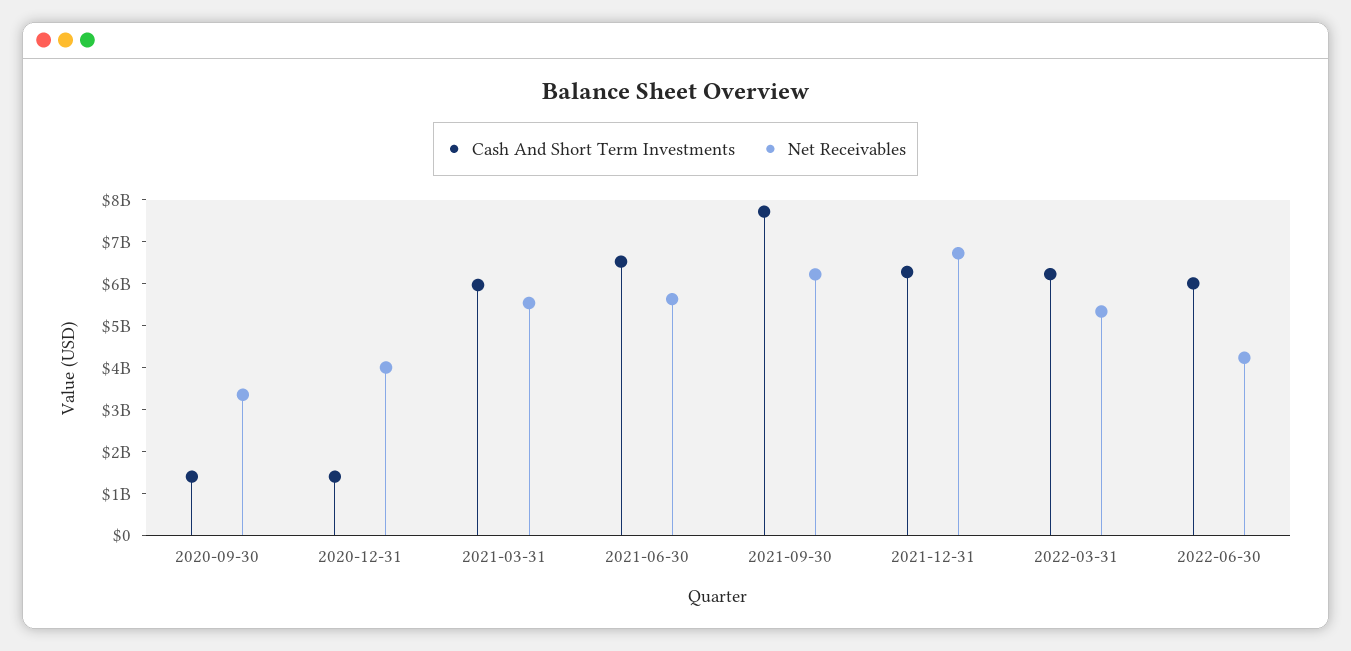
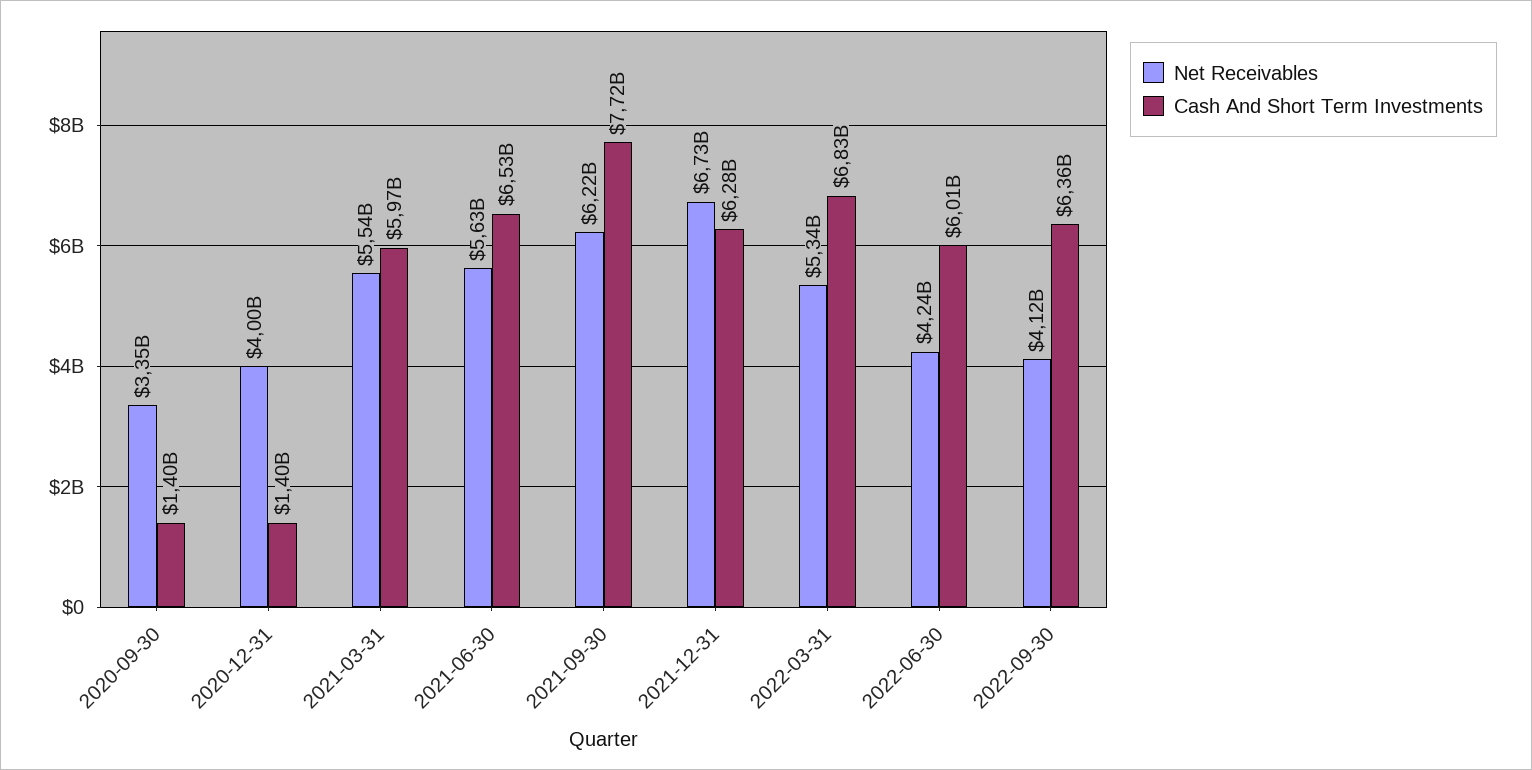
Cash And Short Term Investments, 2022-03-31: 6200000000 -> 6830000000
Net Receivables, 2022-09-30: none -> 4120000000
Cash And Short Term Investments, 2022-09-30: none -> 6360000000

